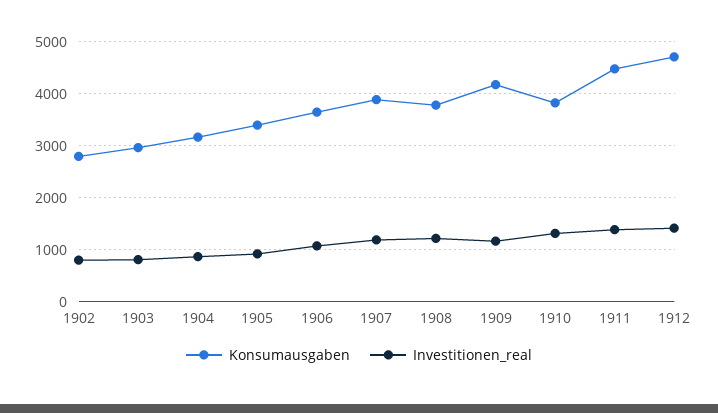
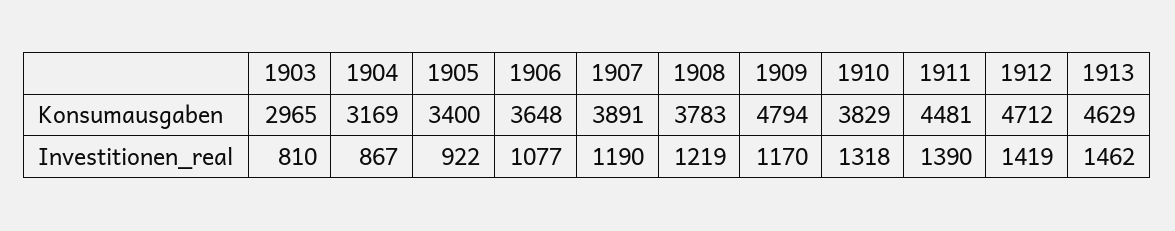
Konsumausgaben, 1902: 2800 -> none
Investitionen_real, 1902: 800 -> none
Konsumausgaben, 1909: 4200 -> 4794
Konsumausgaben, 1913: none -> 4629
Investitionen_real, 1913: none -> 1462

